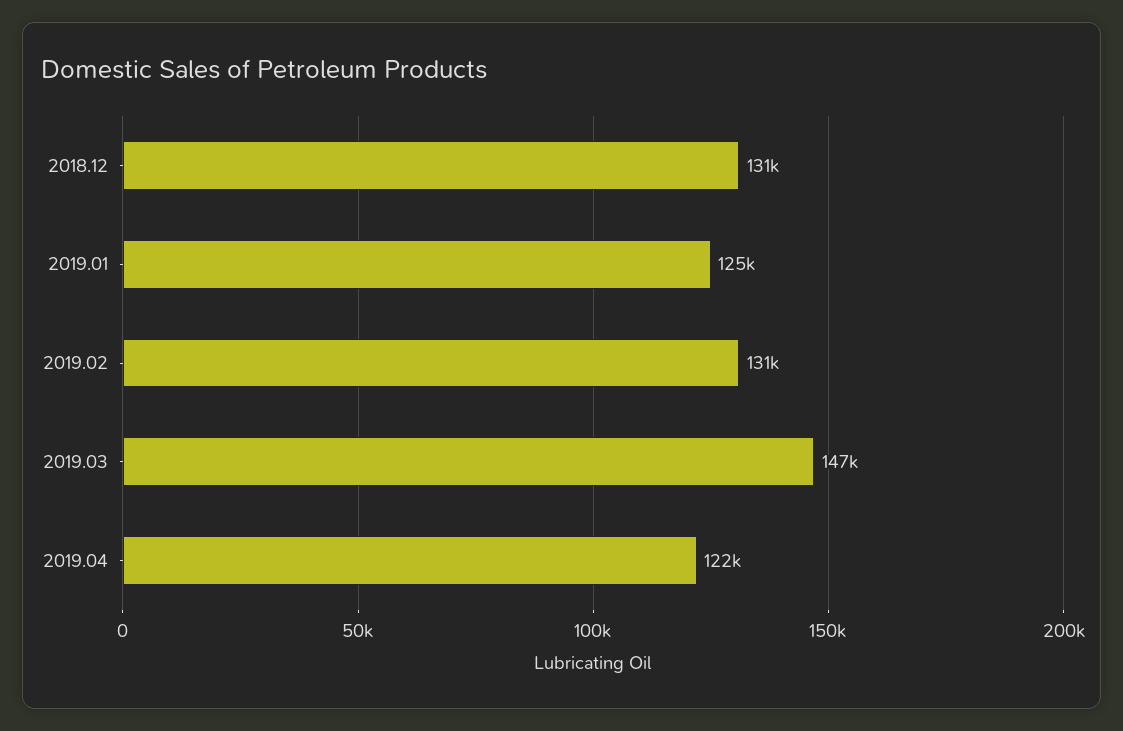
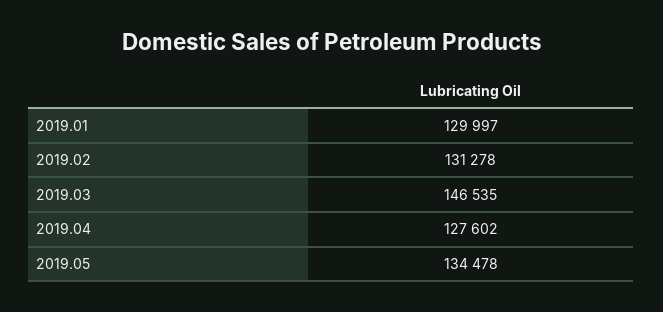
2018.12: 131000 -> none
2019.01: 125000 -> 129997
2019.04: 122000 -> 127602
2019.05: none -> 134478

